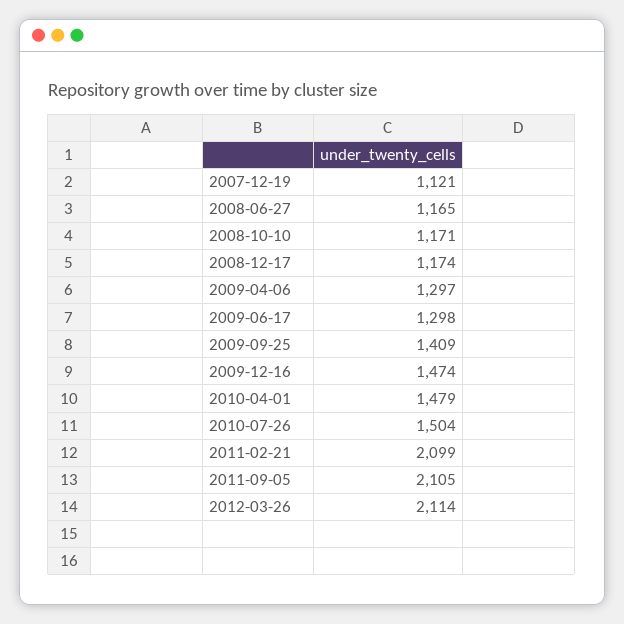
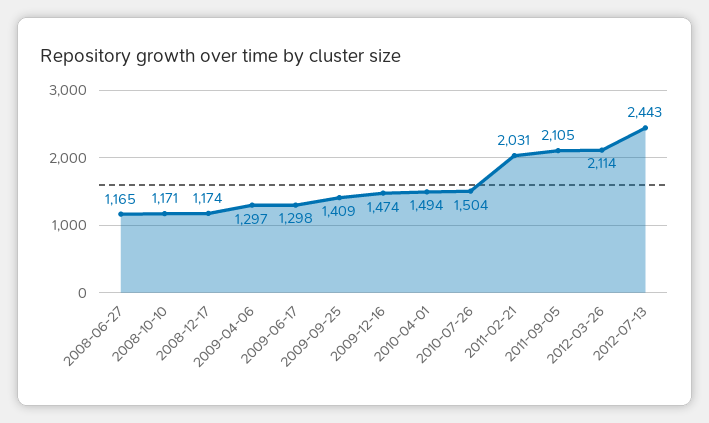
2007-12-19: 1121 -> none
2010-04-01: 1479 -> 1494
2011-02-21: 2099 -> 2031
2012-07-13: none -> 2443

